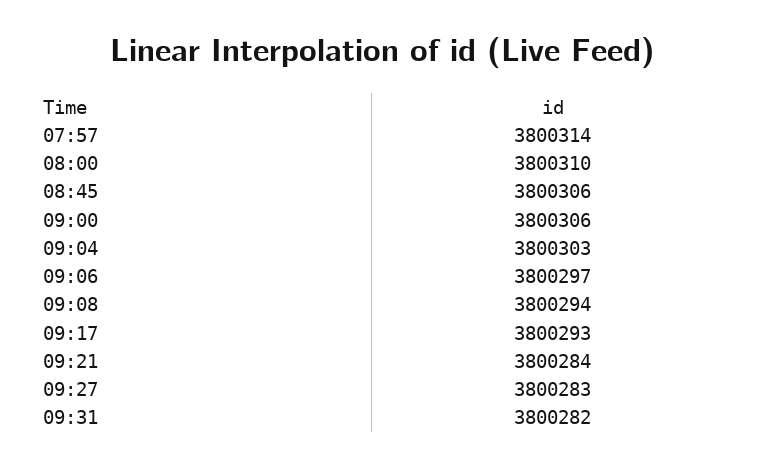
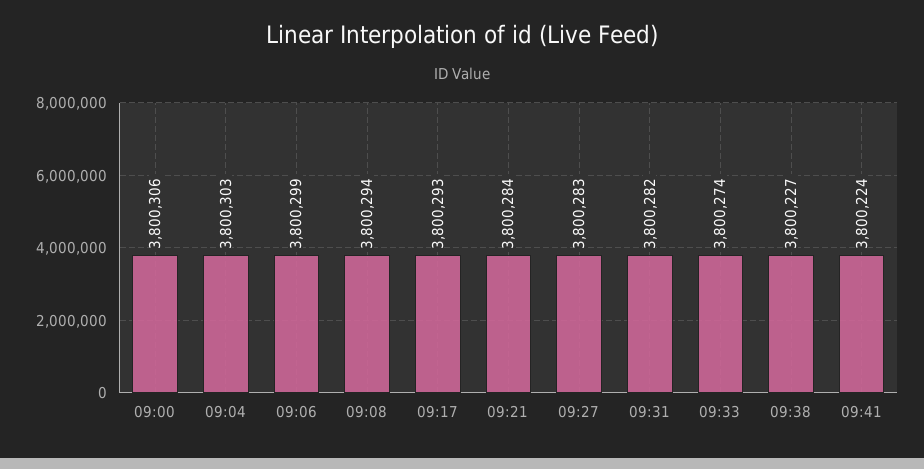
07:57: 3800314 -> none
08:00: 3800310 -> none
08:45: 3800306 -> none
09:06: 3800297 -> 3800299
09:33: none -> 3800274
09:38: none -> 3800227
09:41: none -> 3800224

